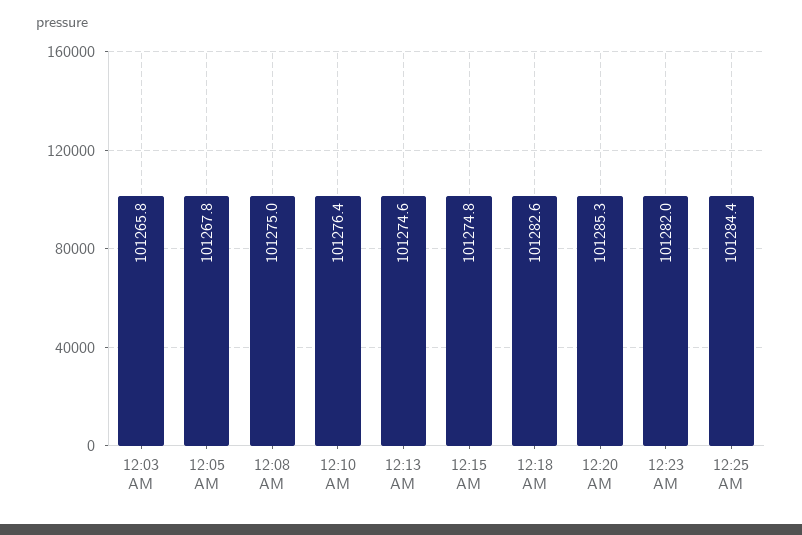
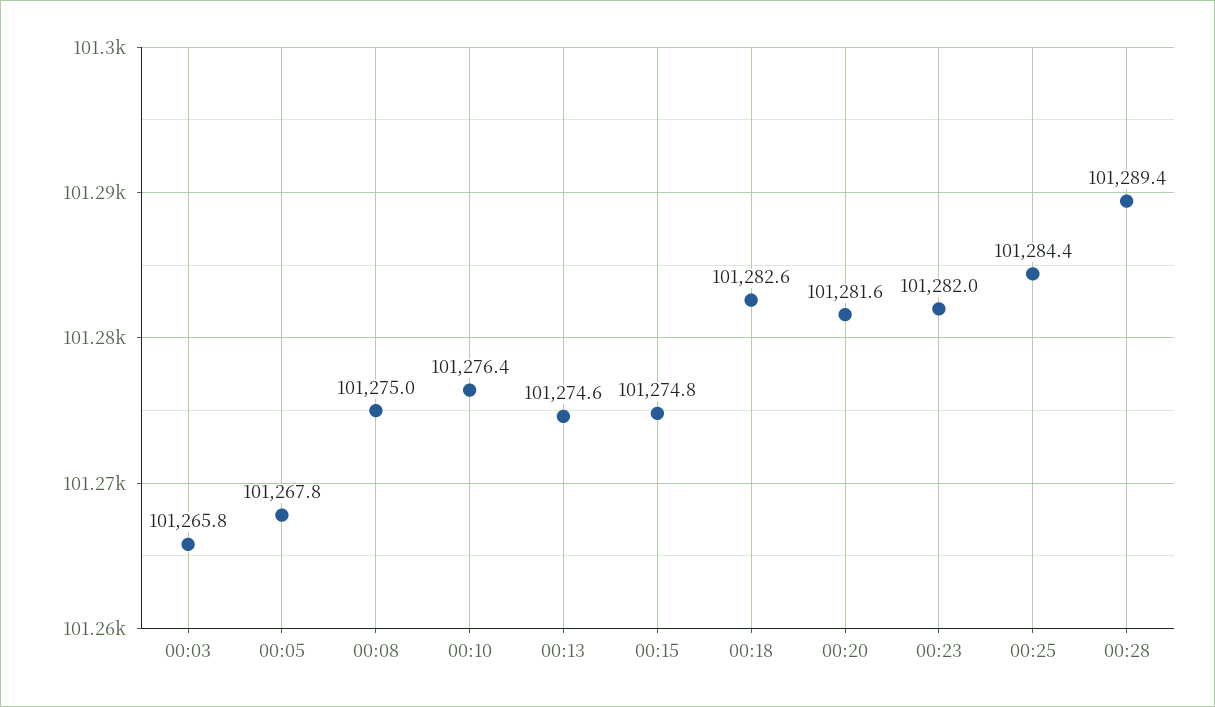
12:20 AM: 101285.3 -> 101281.6
00:28: none -> 101289.4

